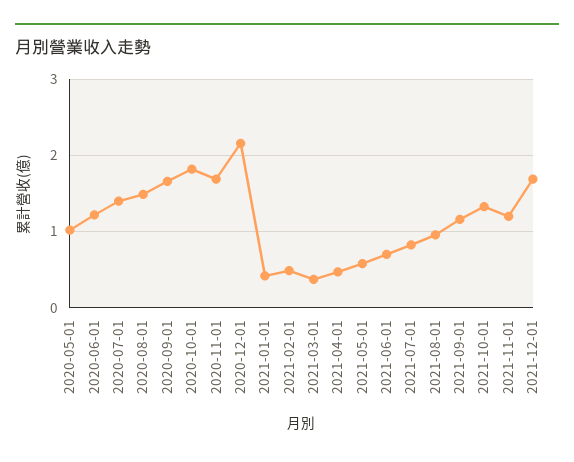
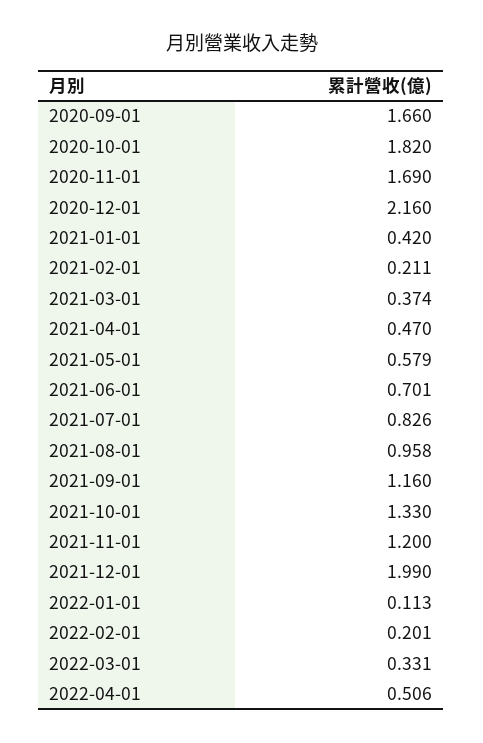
2020-05-01: 1 -> none
2020-06-01: 1.2 -> none
2020-07-01: 1.4 -> none
2020-08-01: 1.5 -> none
2021-02-01: 0.5 -> 0.211
2021-12-01: 1.7 -> 1.99
2022-01-01: none -> 0.113
2022-02-01: none -> 0.201
2022-03-01: none -> 0.331
2022-04-01: none -> 0.506

